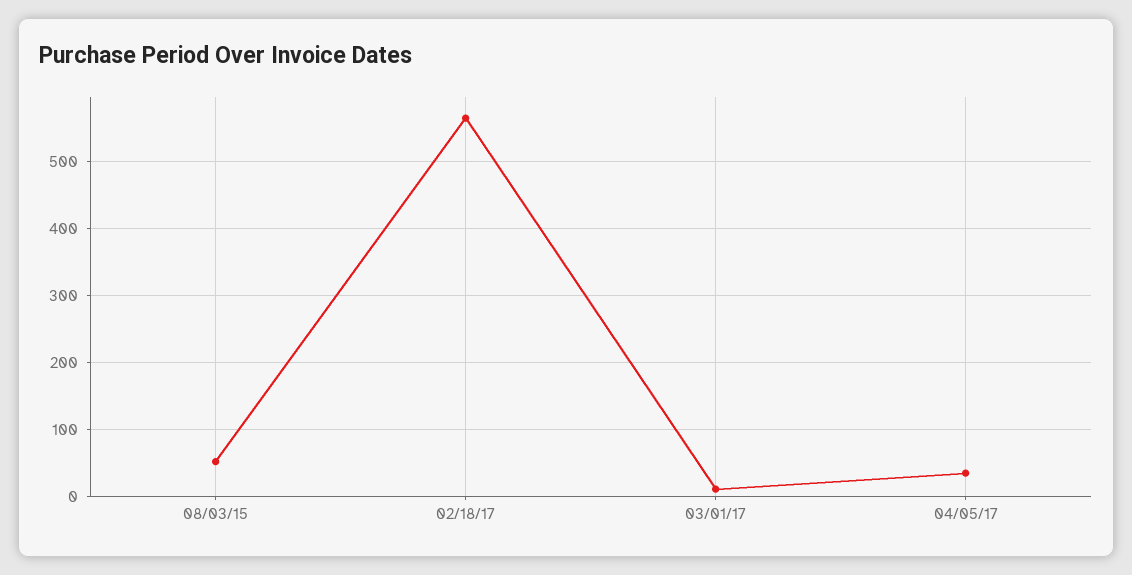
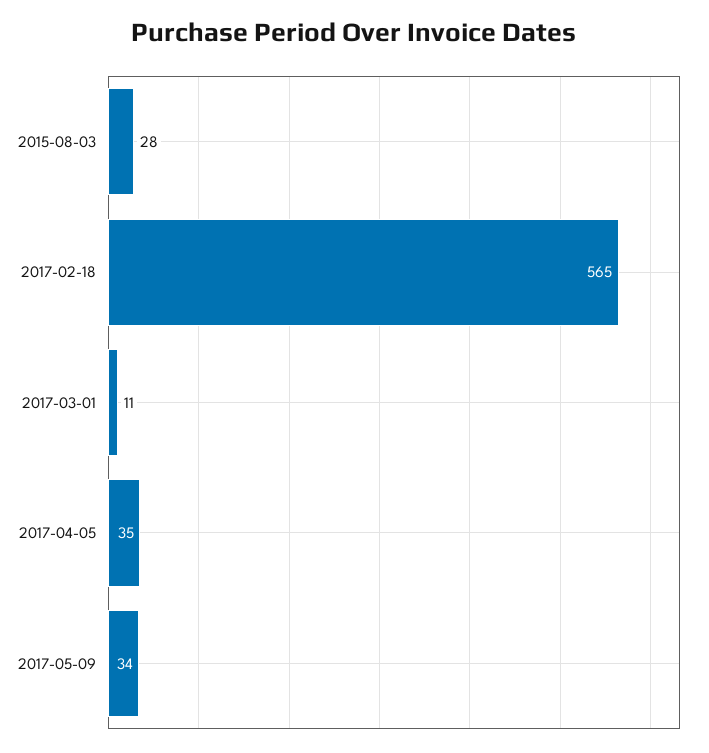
08/03/15: 50 -> 28
2017-05-09: none -> 34

